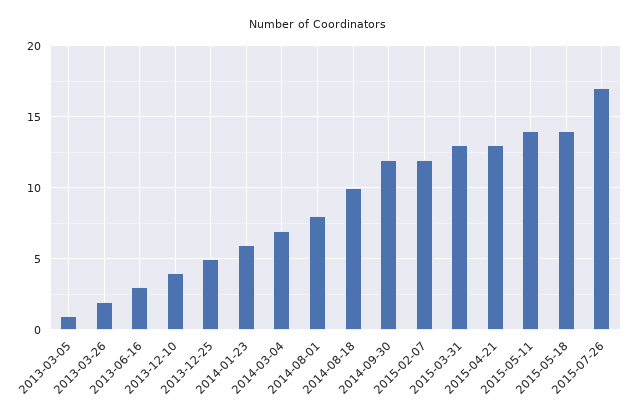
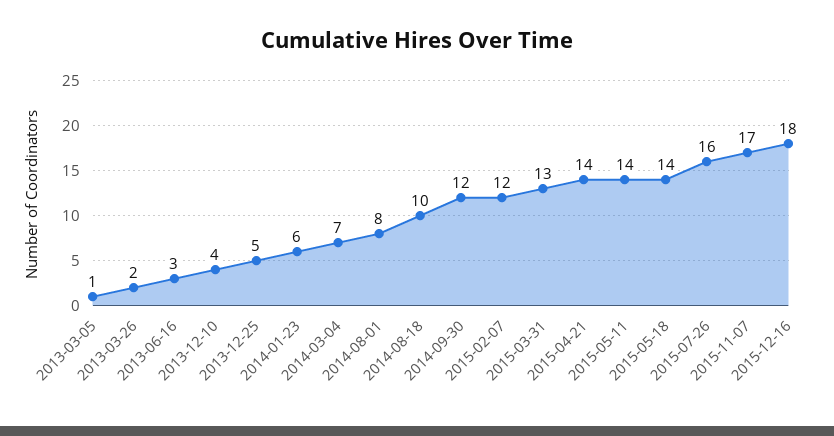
2015-04-21: 13 -> 14
2015-07-26: 17 -> 16
2015-11-07: none -> 17
2015-12-16: none -> 18

